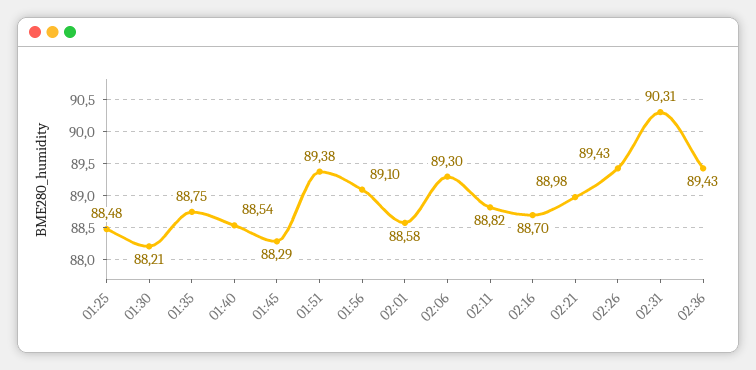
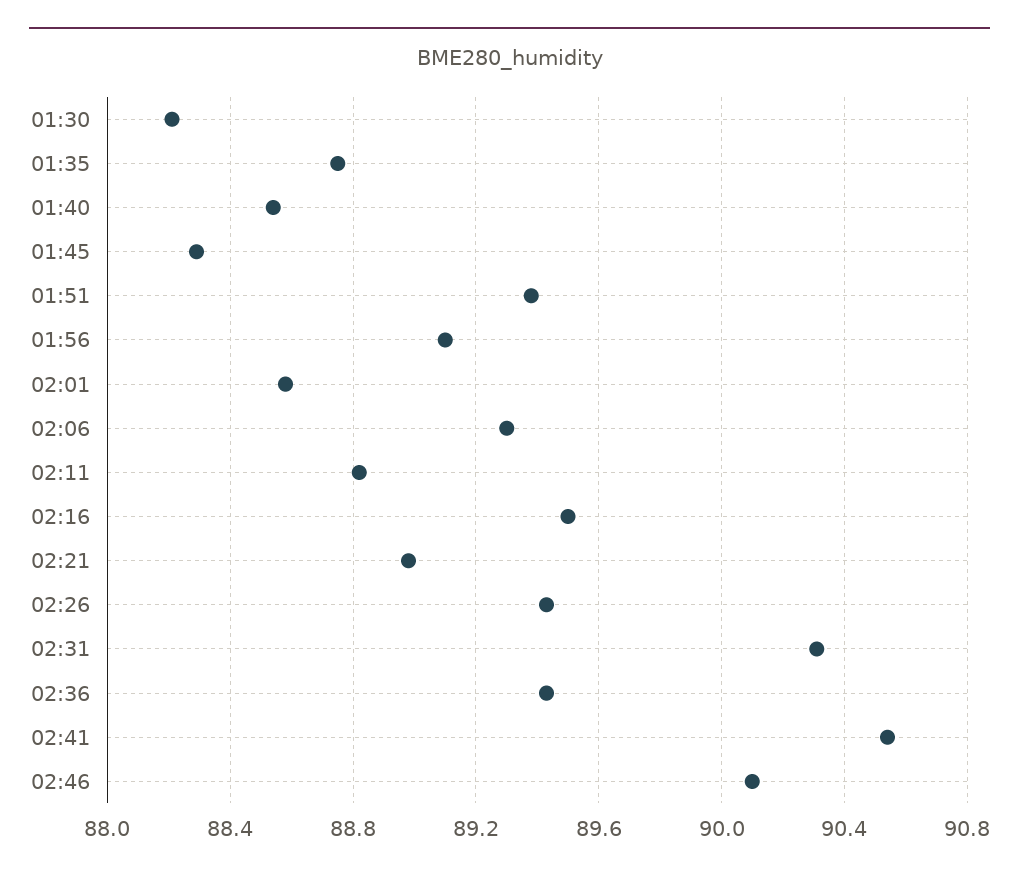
01:25: 88.48 -> none
02:16: 88.7 -> 89.5
02:41: none -> 90.55
02:46: none -> 90.1

